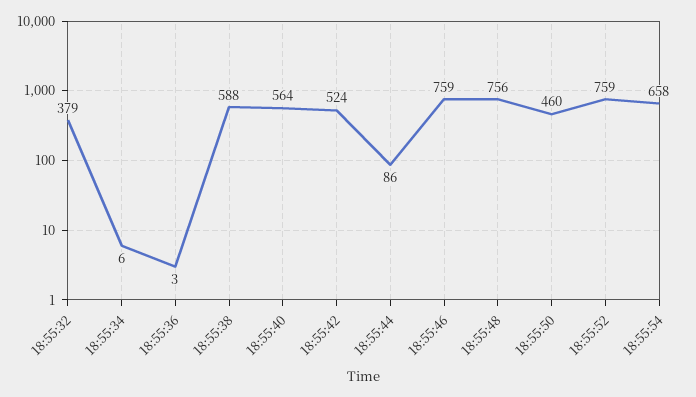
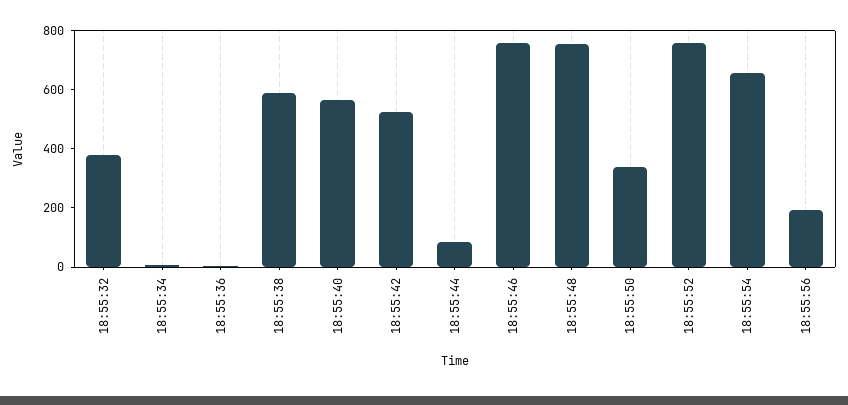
18:55:50: 460 -> 350
18:55:56: none -> 200

